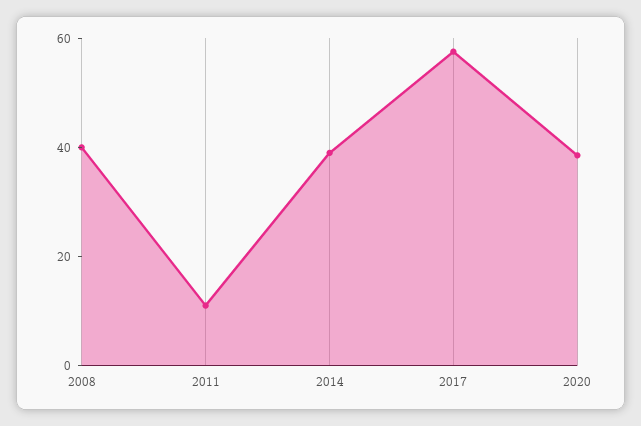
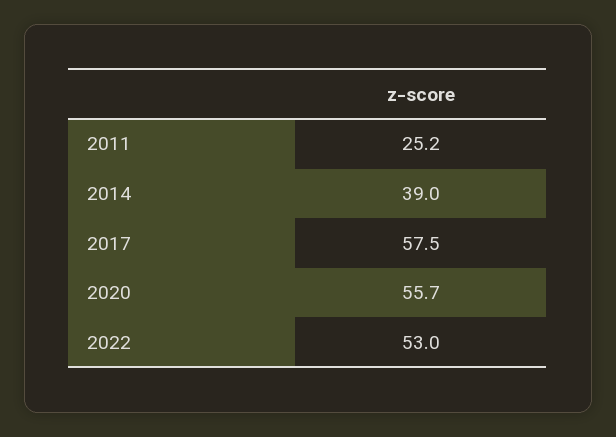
2008: 40 -> none
2011: 10 -> 25.2
2020: 40 -> 55.7
2022: none -> 53

